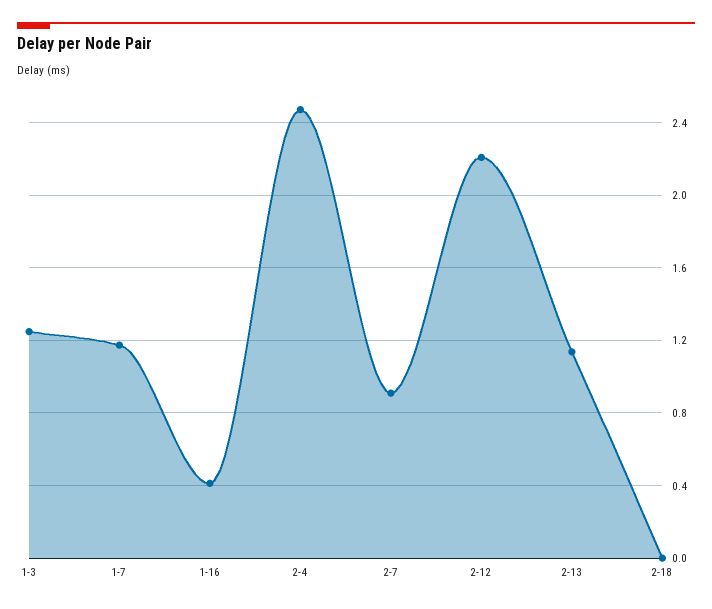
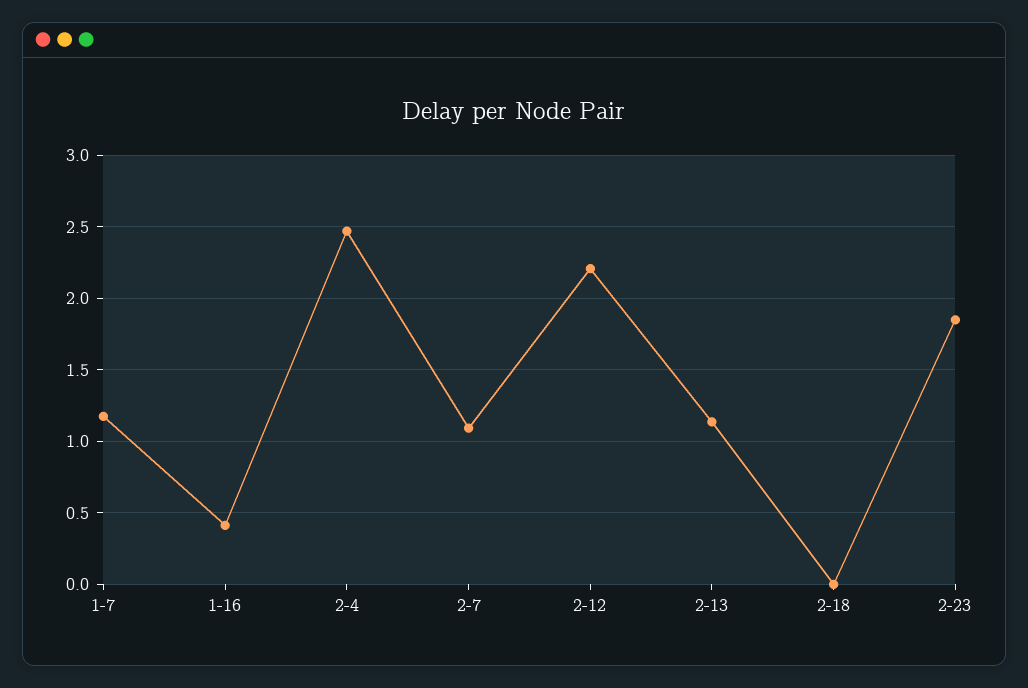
1-3: 1.25 -> none
2-7: 0.9 -> 1.1
2-23: none -> 1.85

